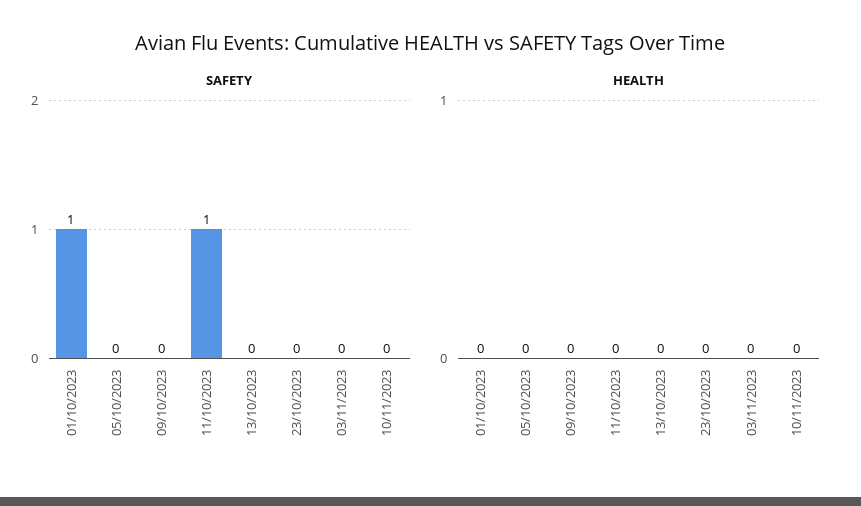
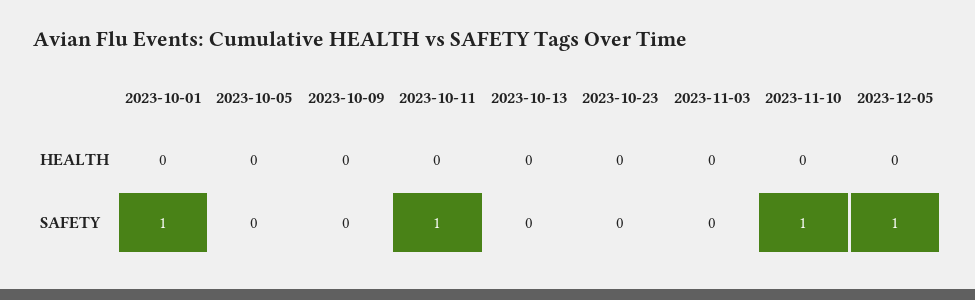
SAFETY, 10/11/2023: 0 -> 1
HEALTH, 2023-12-05: none -> 0
SAFETY, 2023-12-05: none -> 1

